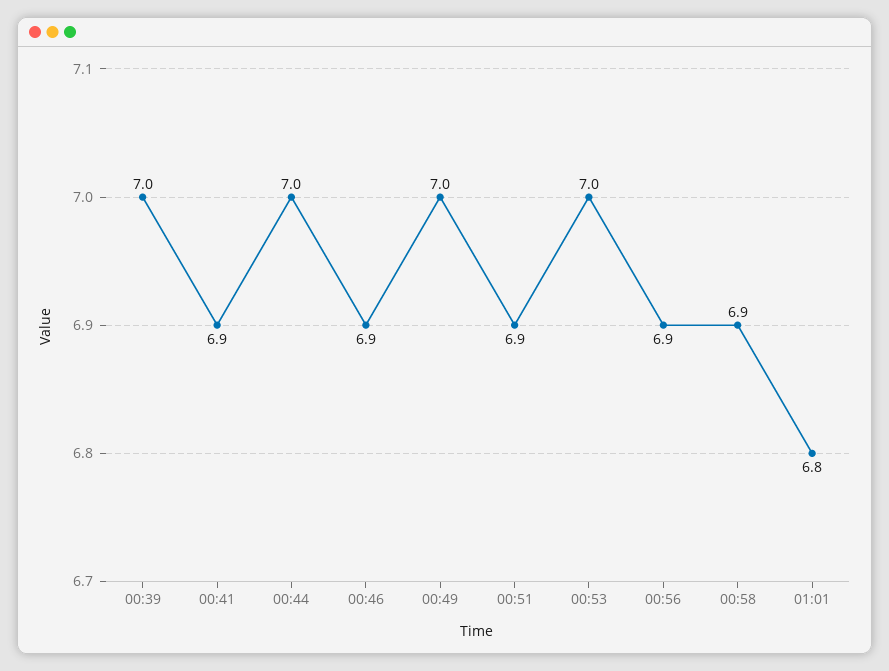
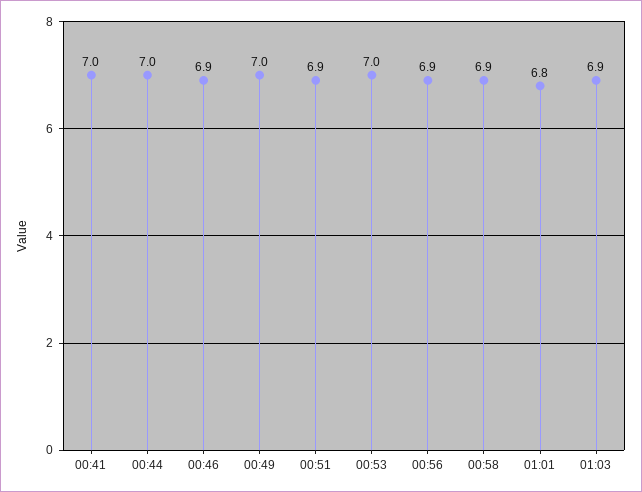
00:39: 7 -> none
00:41: 6.9 -> 7
01:03: none -> 6.9

